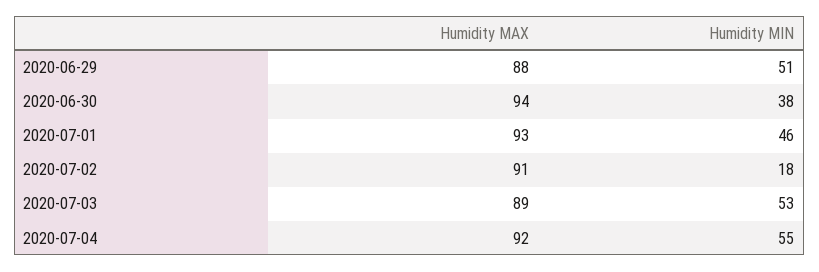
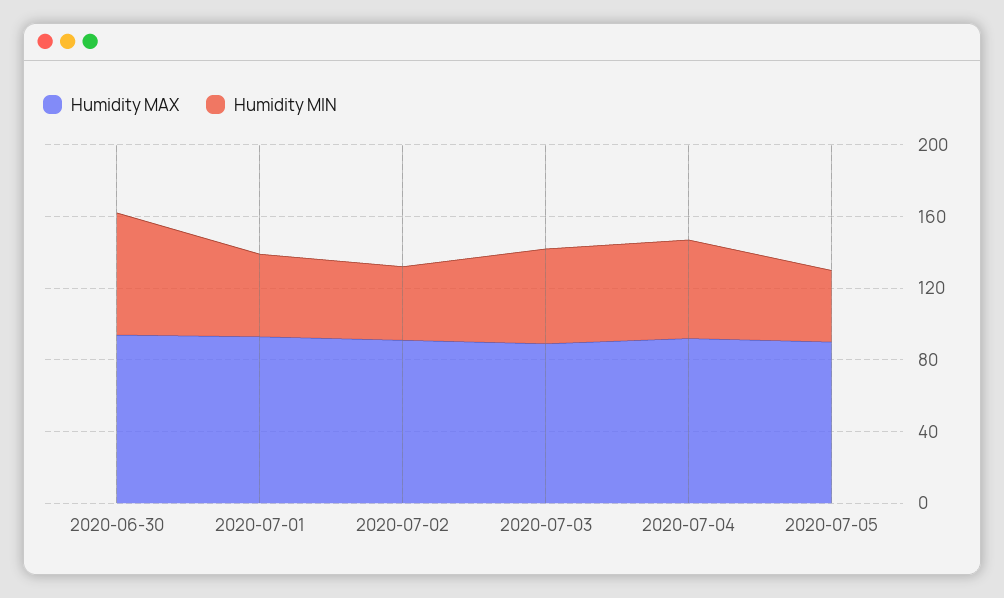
Humidity MAX, 2020-06-29: 88 -> none
Humidity MIN, 2020-06-29: 51 -> none
Humidity MIN, 2020-06-30: 38 -> 70
Humidity MIN, 2020-07-02: 18 -> 40
Humidity MAX, 2020-07-05: none -> 90
Humidity MIN, 2020-07-05: none -> 40

